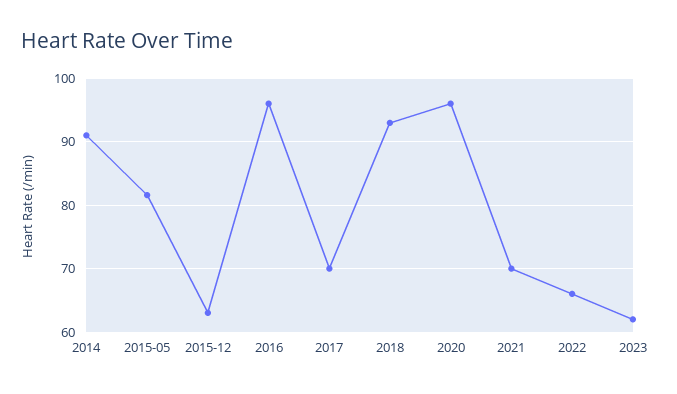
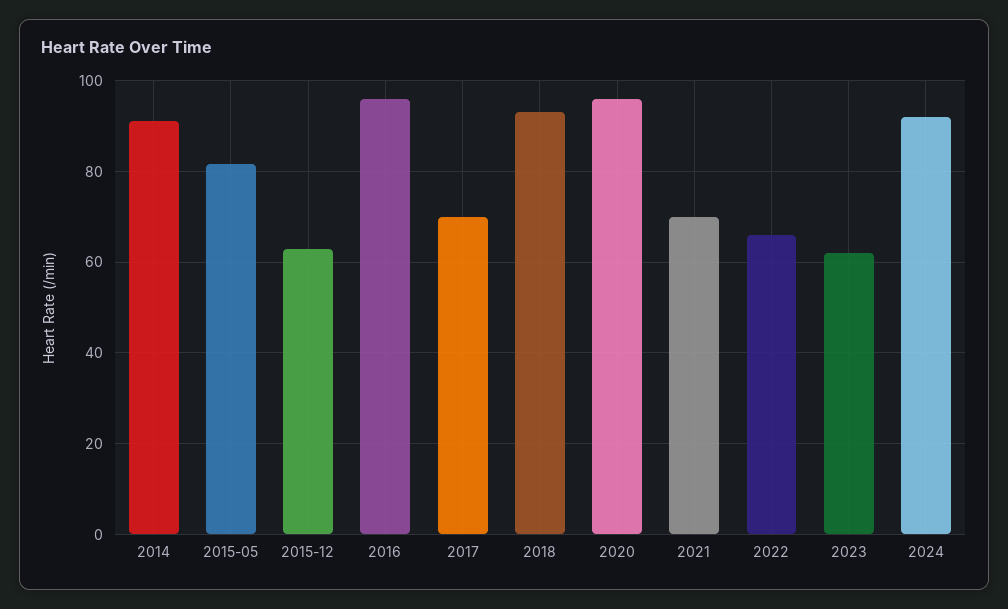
2024: none -> 92

